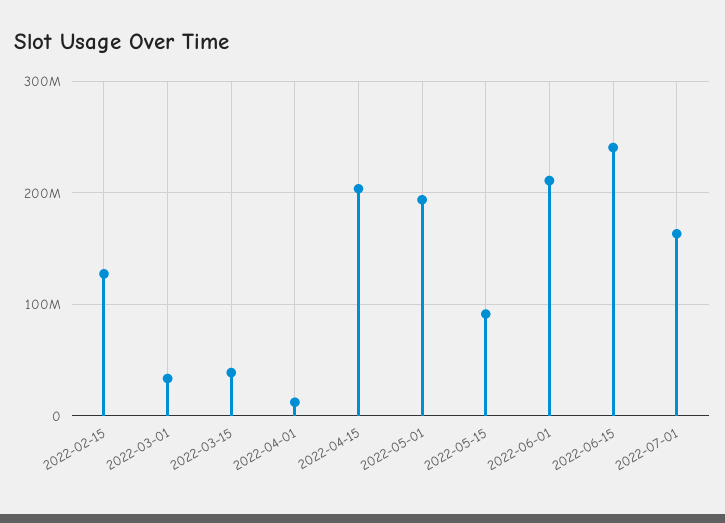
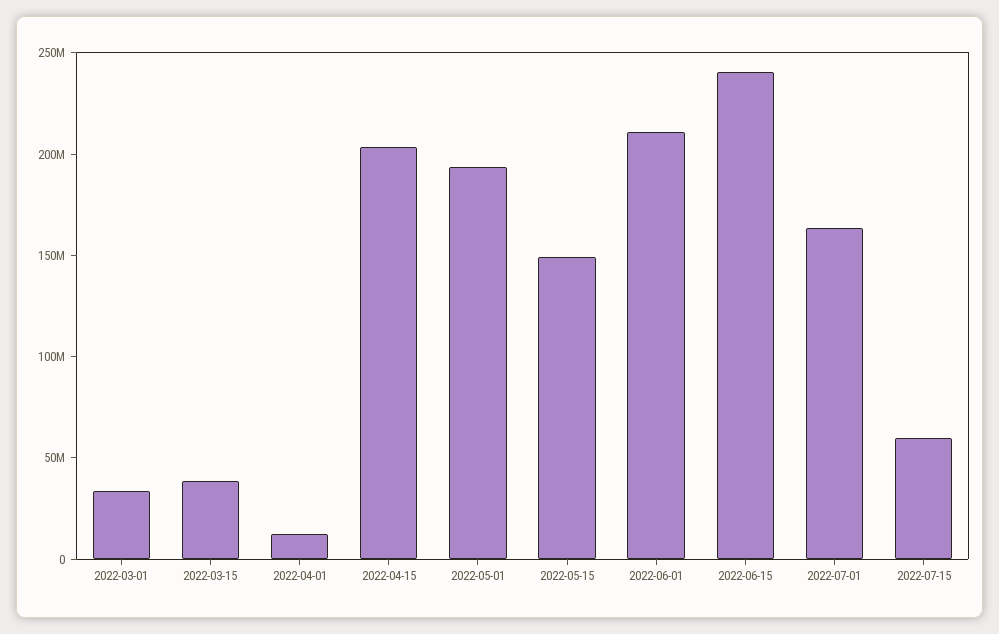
2022-02-15: 130000000 -> none
2022-05-15: 90000000 -> 150000000
2022-07-15: none -> 60000000

